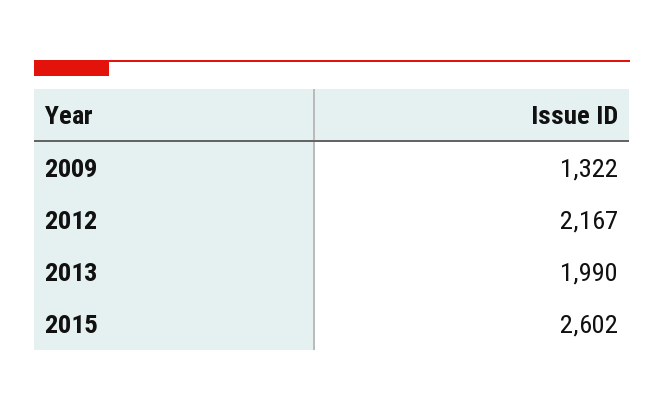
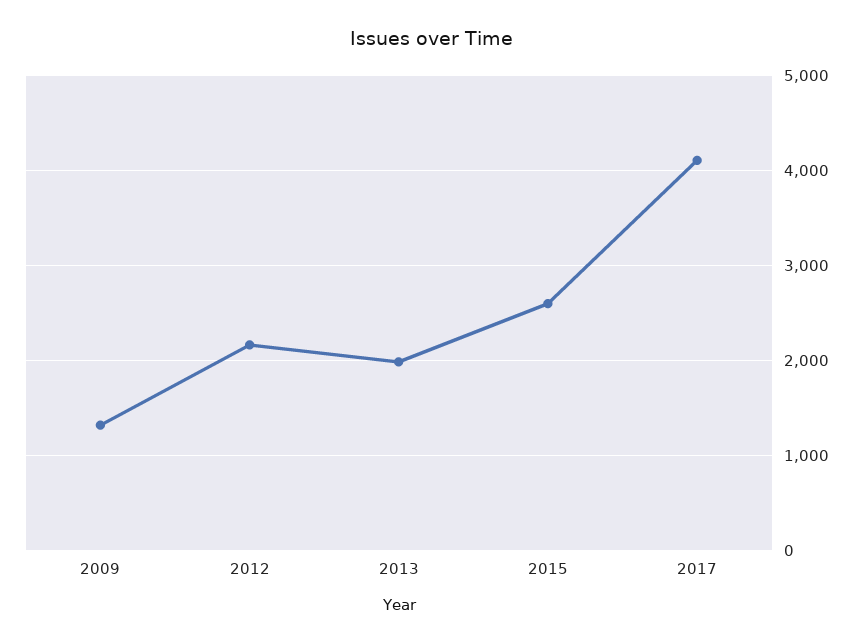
2017: none -> 4100

